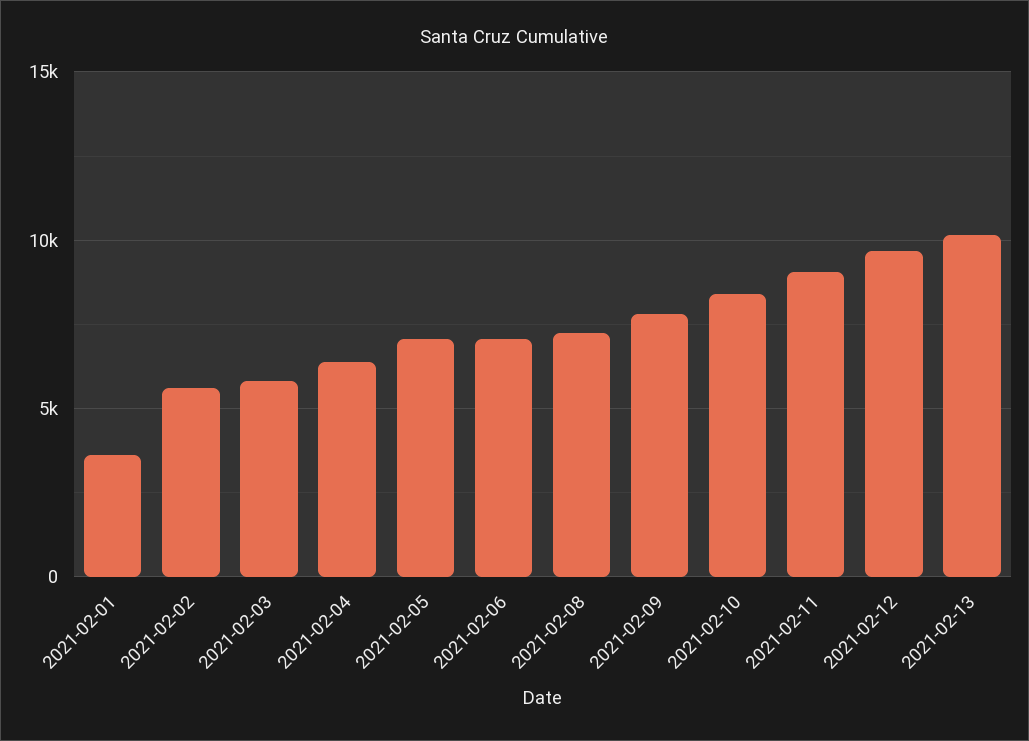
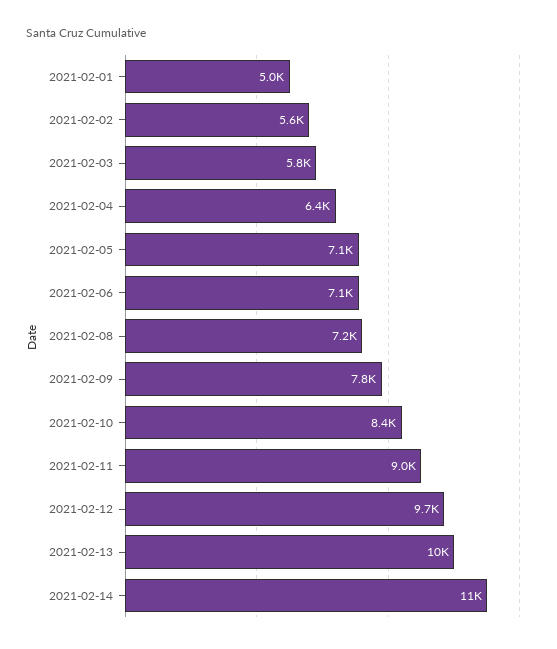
2021-02-01: 3500 -> 5000
2021-02-14: none -> 11000

